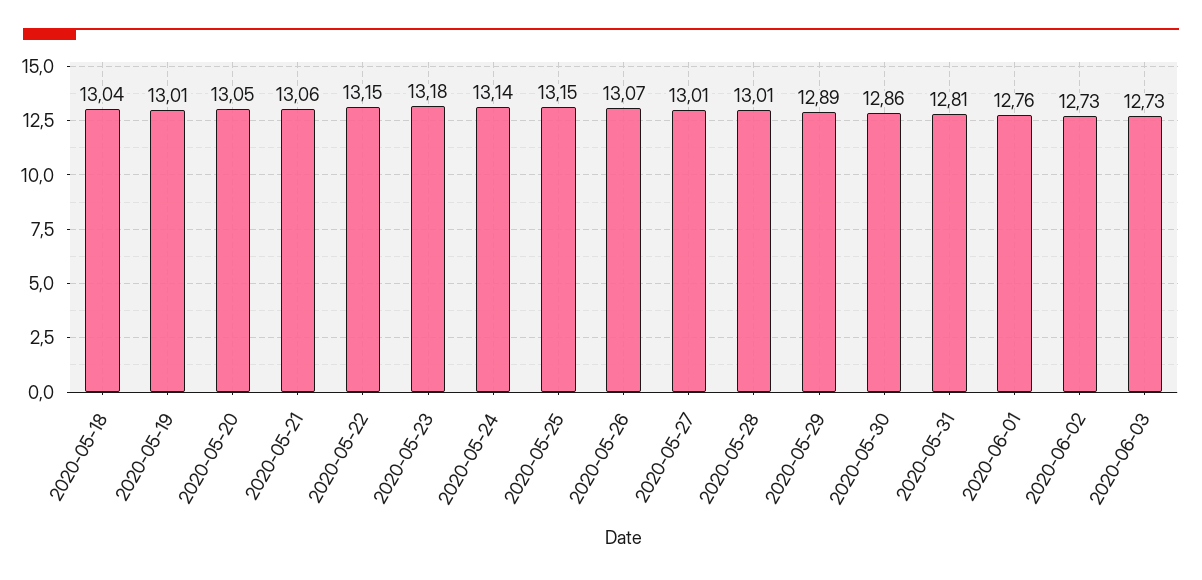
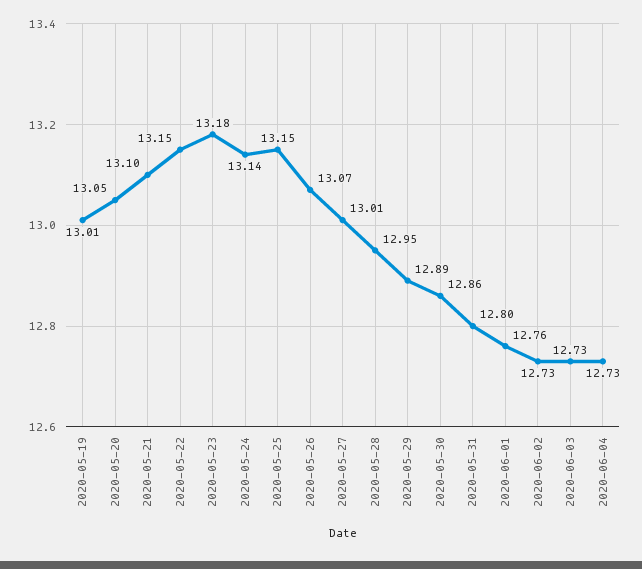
2020-05-18: 13.04 -> none
2020-05-21: 13.06 -> 13.1
2020-05-28: 13.01 -> 12.95
2020-05-31: 12.81 -> 12.8
2020-06-04: none -> 12.73

